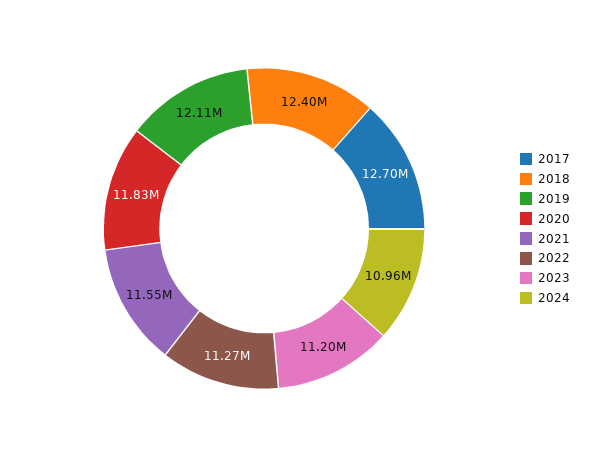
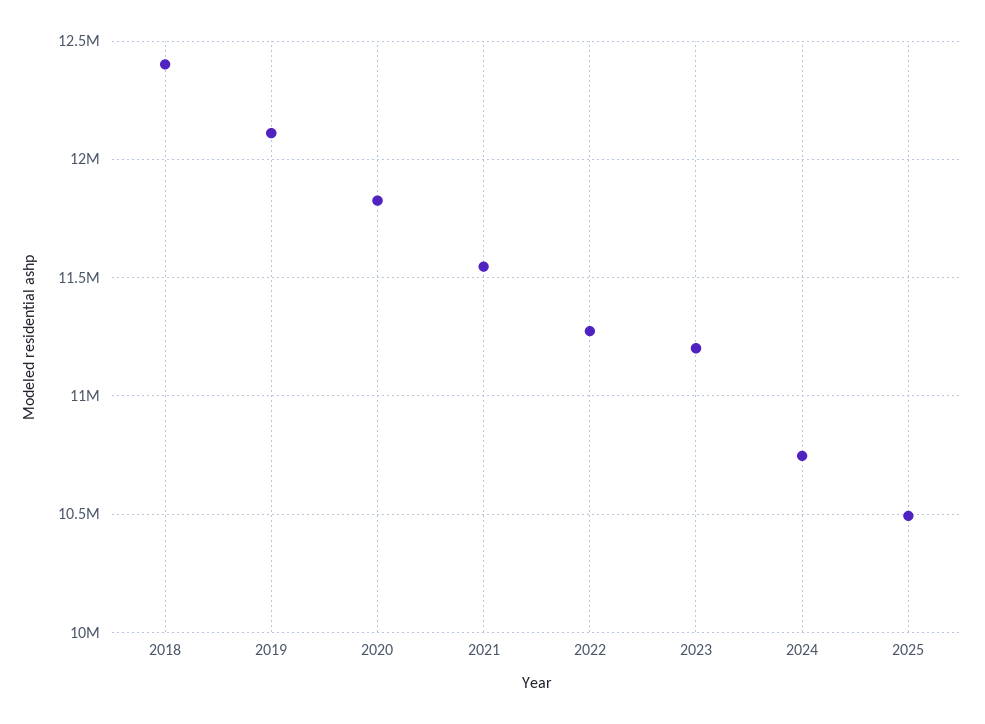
2017: 12700000 -> none
2024: 10960000 -> 10750000
2025: none -> 10500000

